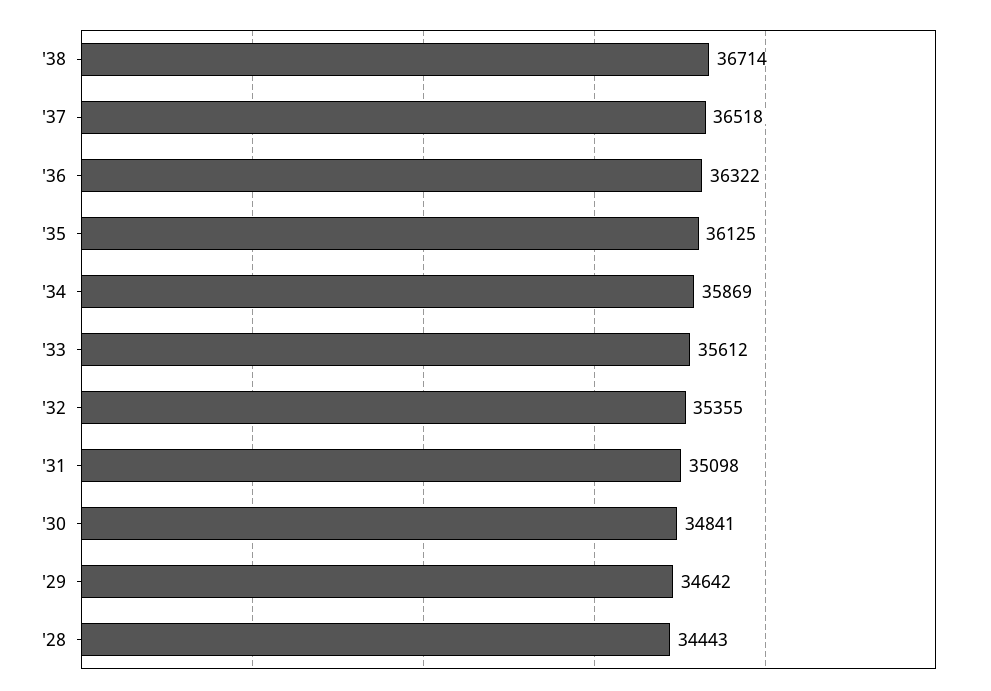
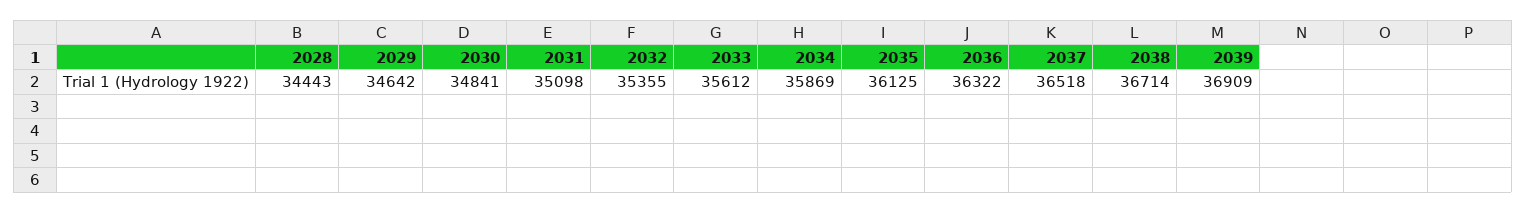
2039: none -> 36909

